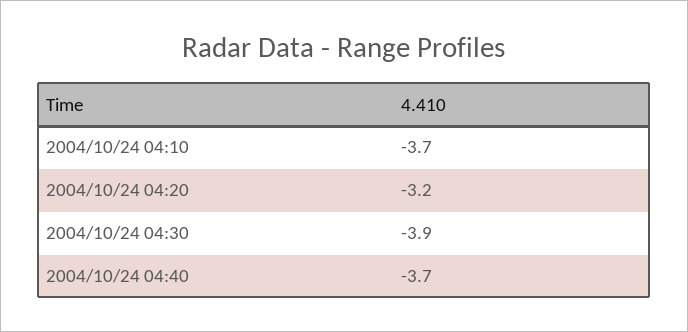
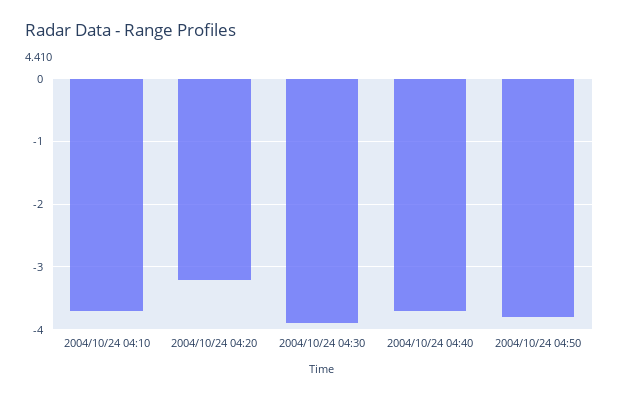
2004/10/24 04:50: none -> -3.8

